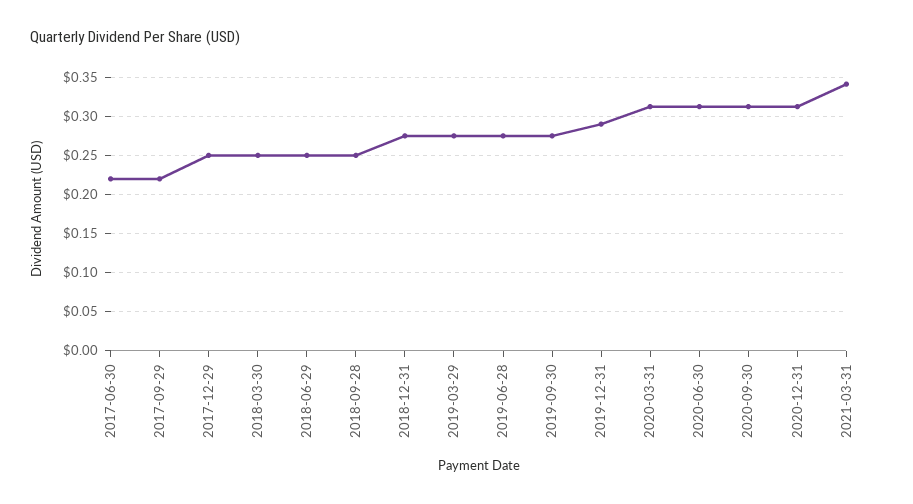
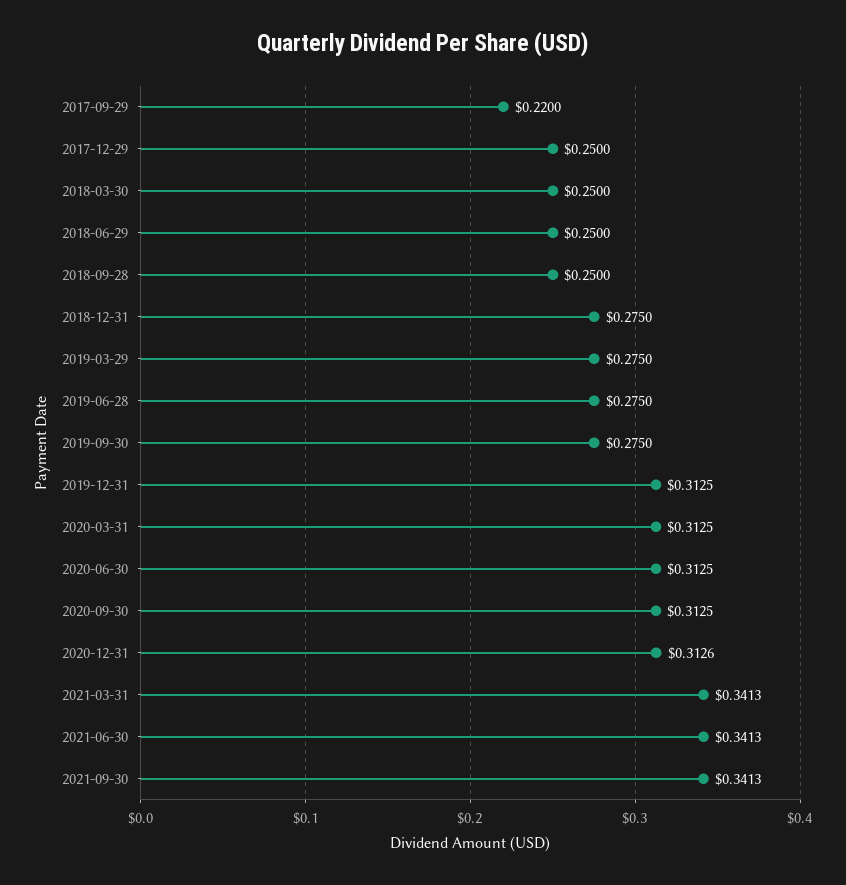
2017-06-30: 0.22 -> none
2019-12-31: 0.29 -> 0.3125
2021-06-30: none -> 0.3413
2021-09-30: none -> 0.3413

